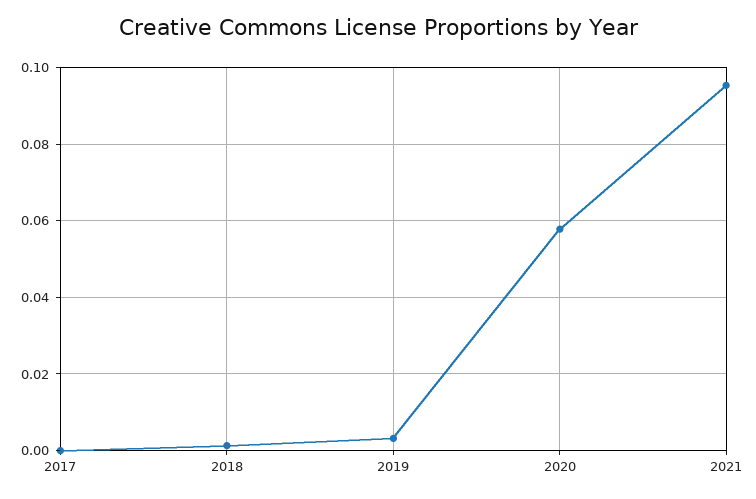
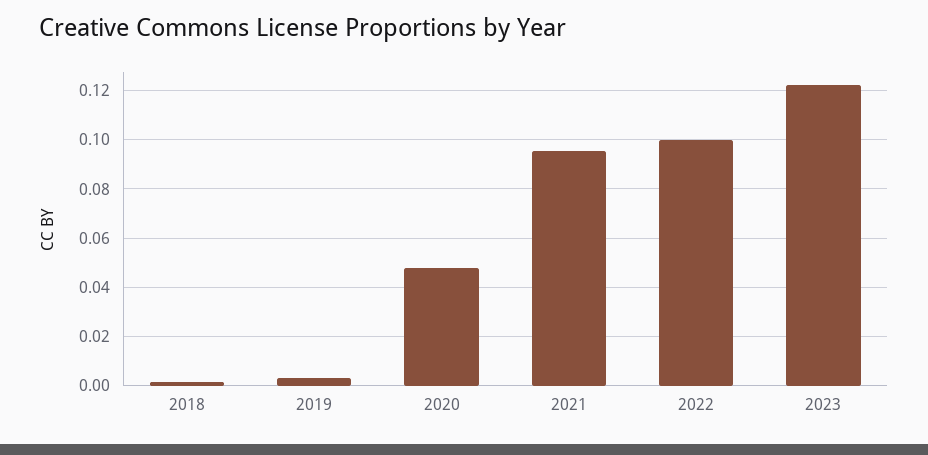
2017: 0 -> none
2020: 0.058 -> 0.0475
2022: none -> 0.1
2023: none -> 0.1225

